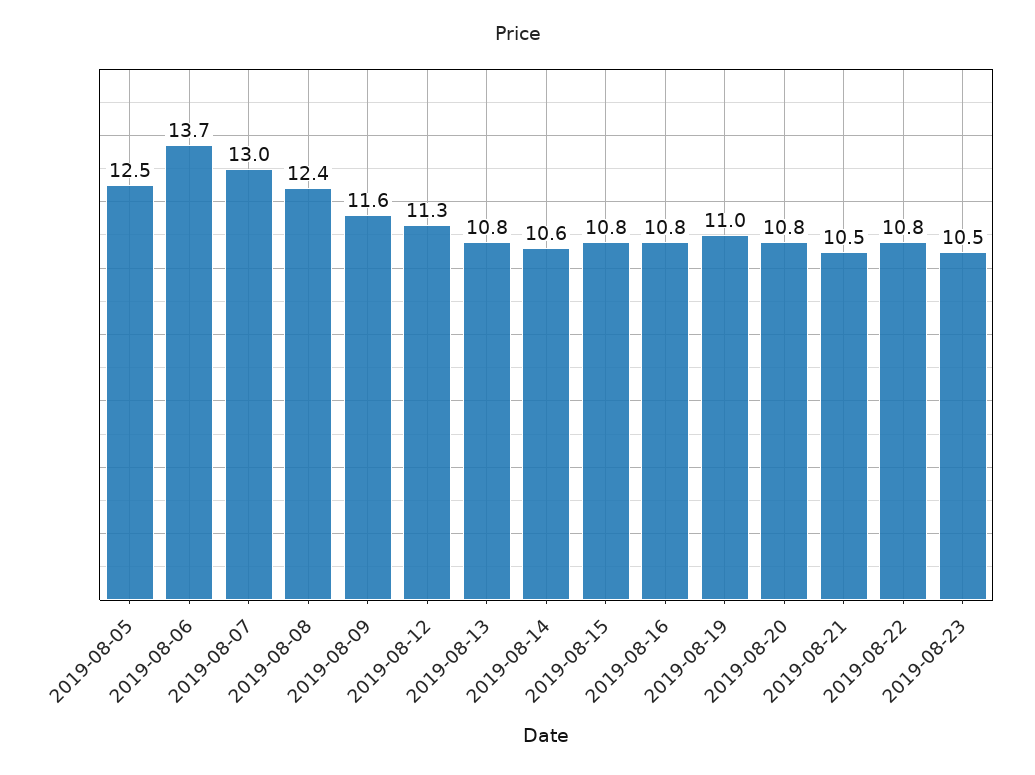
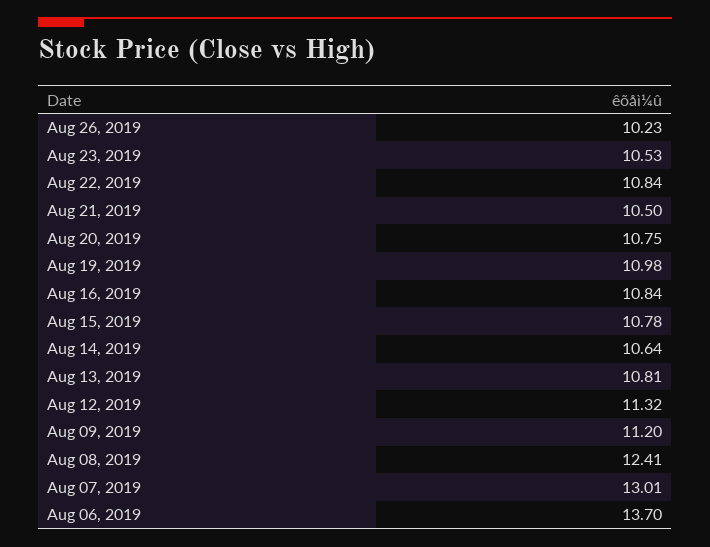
2019-08-05: 12.5 -> none
2019-08-09: 11.6 -> 11.2
Aug 26, 2019: none -> 10.23

